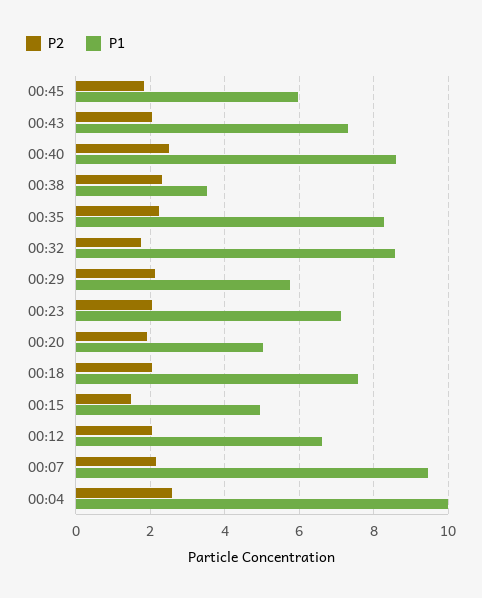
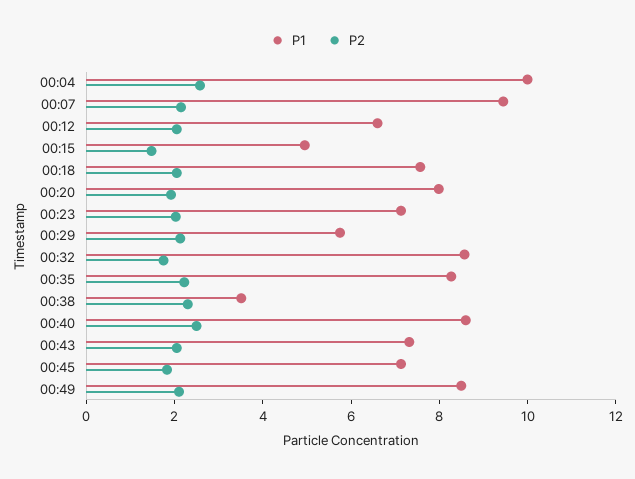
P1, 00:45: 6 -> 7
P1, 00:20: 5 -> 8
P1, 00:49: none -> 8.5
P2, 00:49: none -> 2

